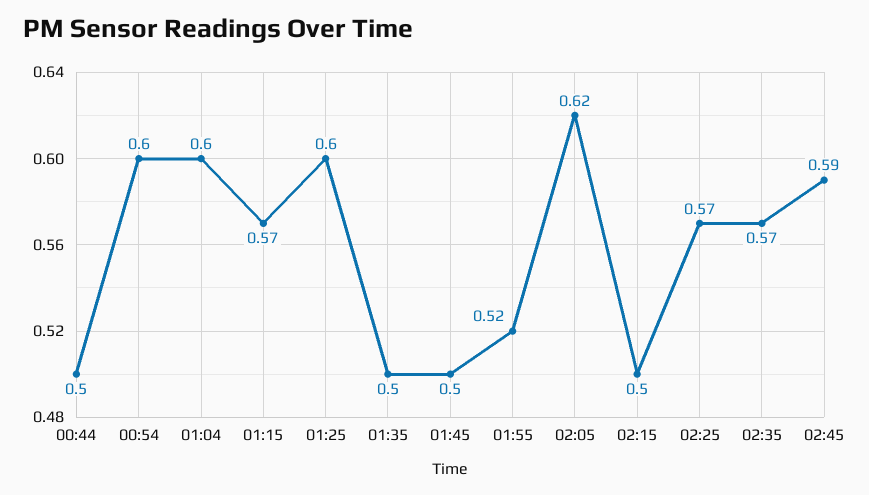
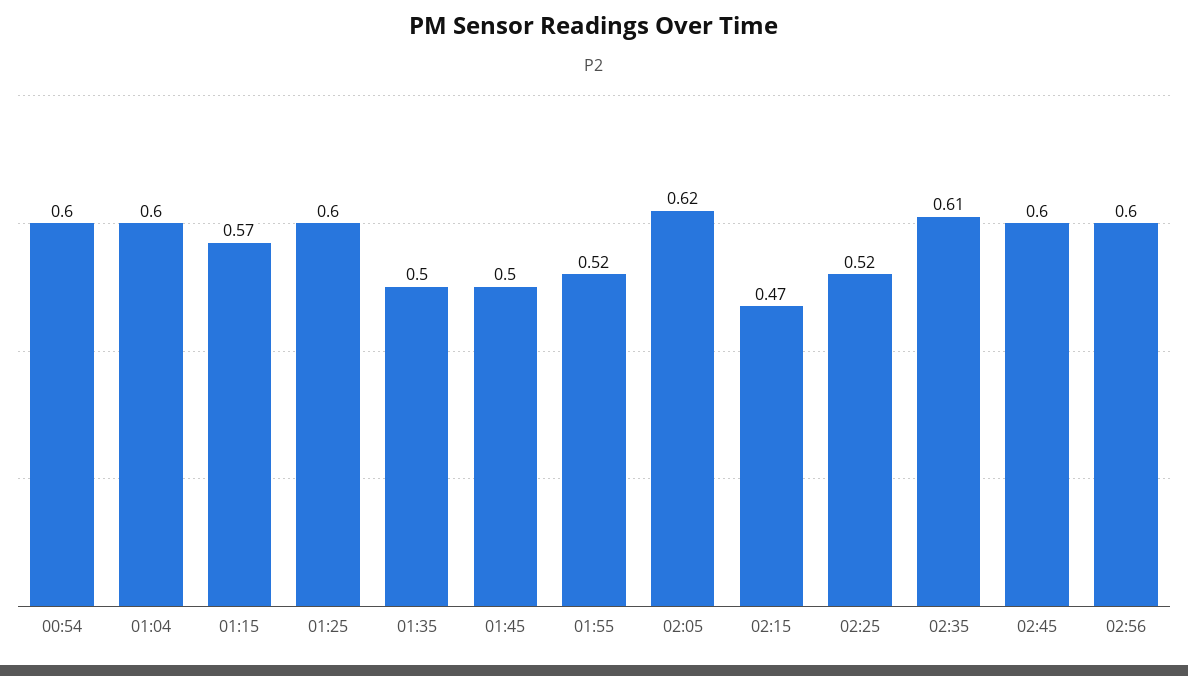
00:44: 0.5 -> none
02:15: 0.5 -> 0.47
02:25: 0.57 -> 0.52
02:35: 0.57 -> 0.61
02:45: 0.59 -> 0.6
02:56: none -> 0.6

